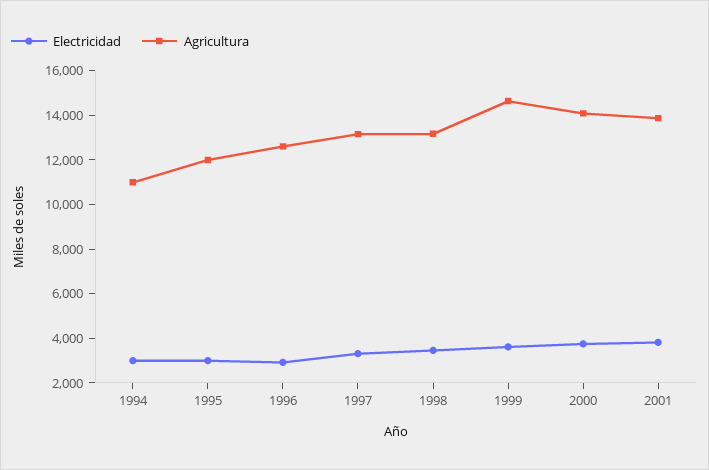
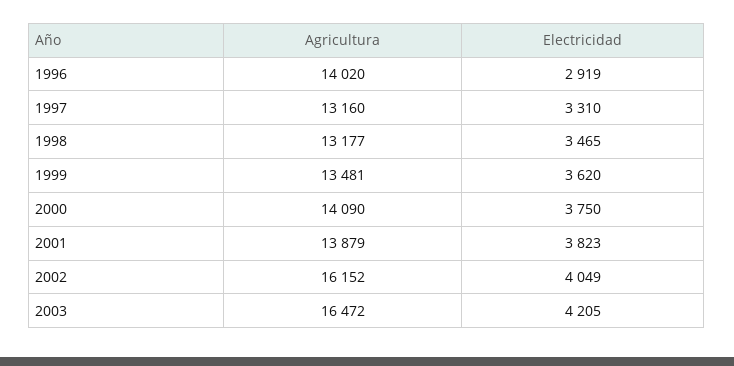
Electricidad, 1994: 3000 -> none
Agricultura, 1994: 11000 -> none
Electricidad, 1995: 3000 -> none
Agricultura, 1995: 12000 -> none
Agricultura, 1996: 12500 -> 14020
Agricultura, 1999: 14500 -> 13481
Agricultura, 2002: none -> 16152
Electricidad, 2002: none -> 4049
Agricultura, 2003: none -> 16472
Electricidad, 2003: none -> 4205

